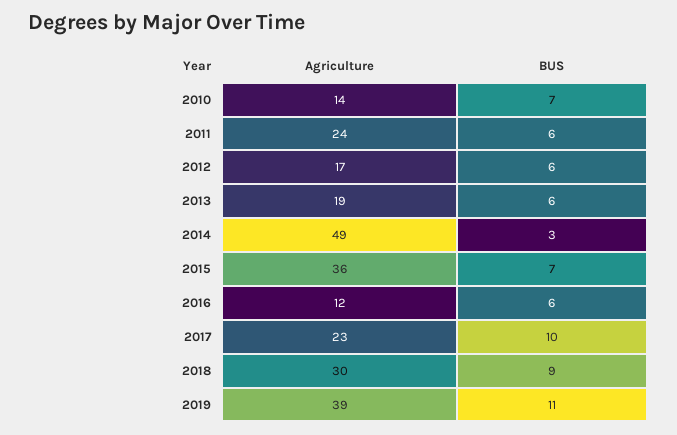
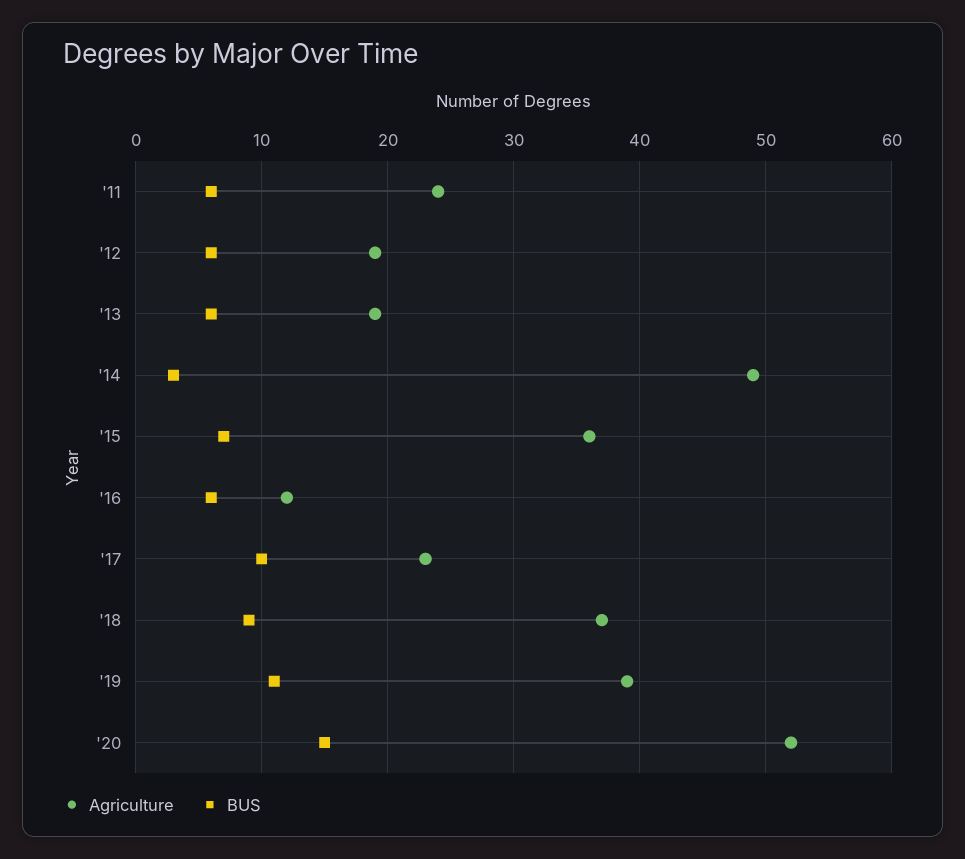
Agriculture, 2010: 14 -> none
BUS, 2010: 7 -> none
Agriculture, 2012: 17 -> 19
Agriculture, 2018: 30 -> 37
Agriculture, '20: none -> 52
BUS, '20: none -> 15

